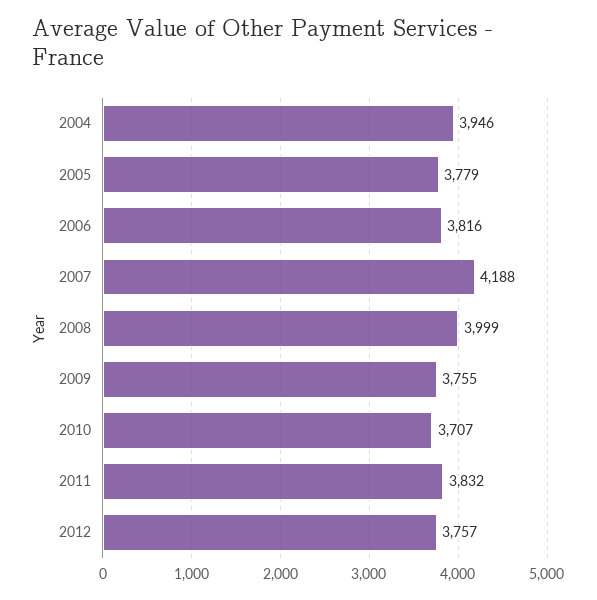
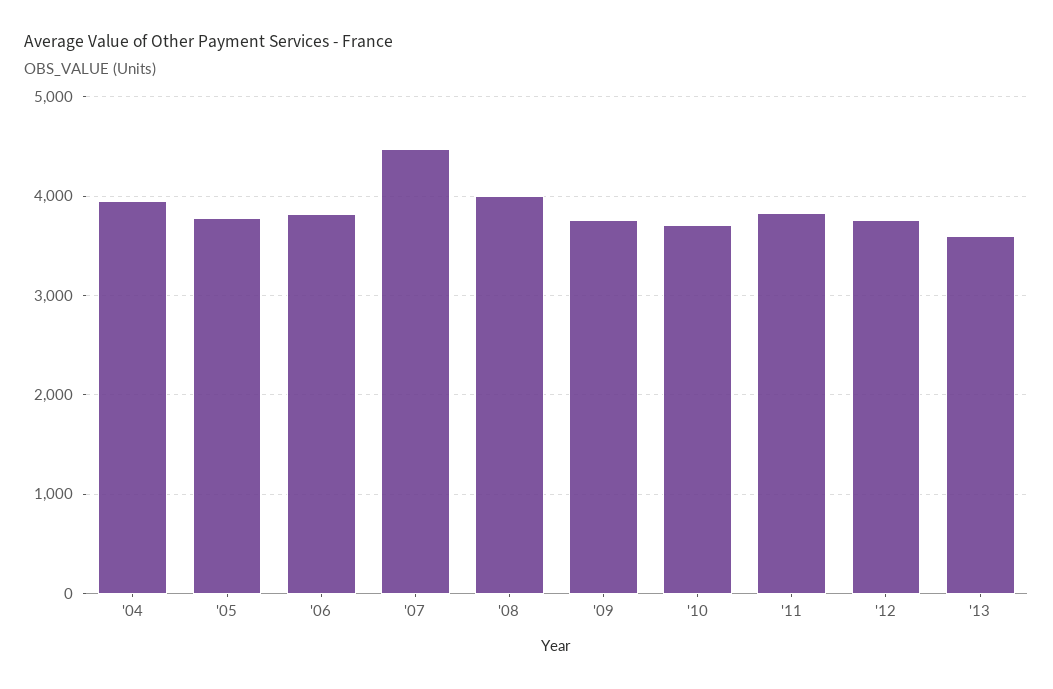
2007: 4188 -> 4500
'13: none -> 3600

